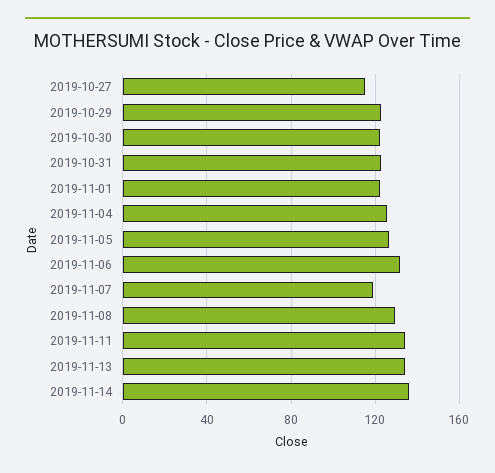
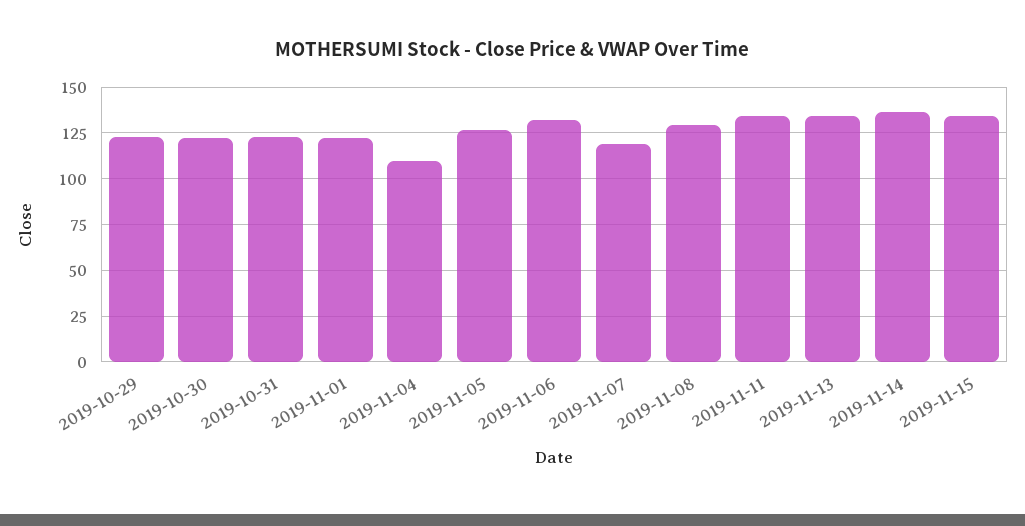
2019-10-27: 115 -> none
2019-11-04: 125 -> 110
2019-11-15: none -> 135

